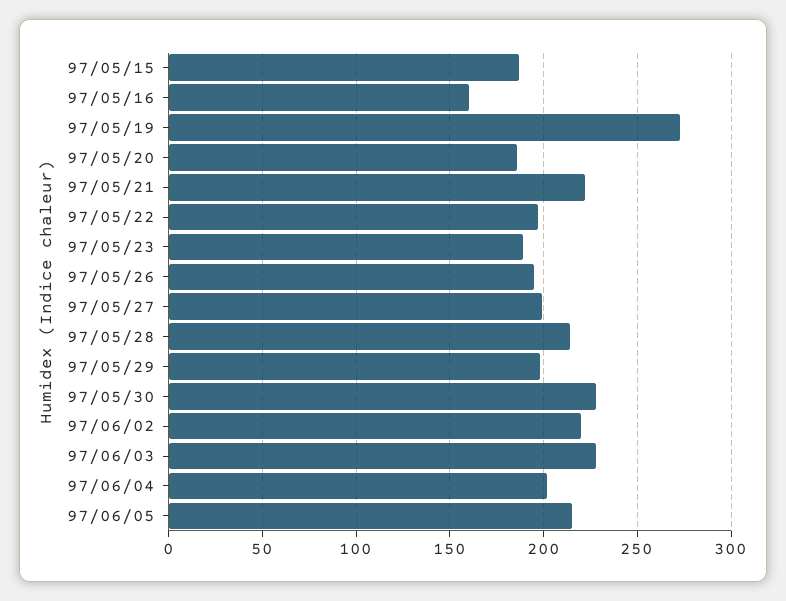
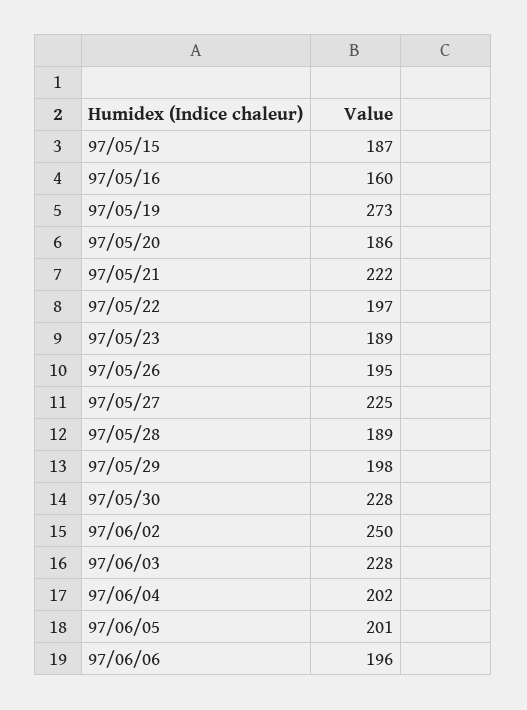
97/05/27: 200 -> 225
97/05/28: 215 -> 189
97/06/02: 220 -> 250
97/06/05: 215 -> 201
97/06/06: none -> 196

